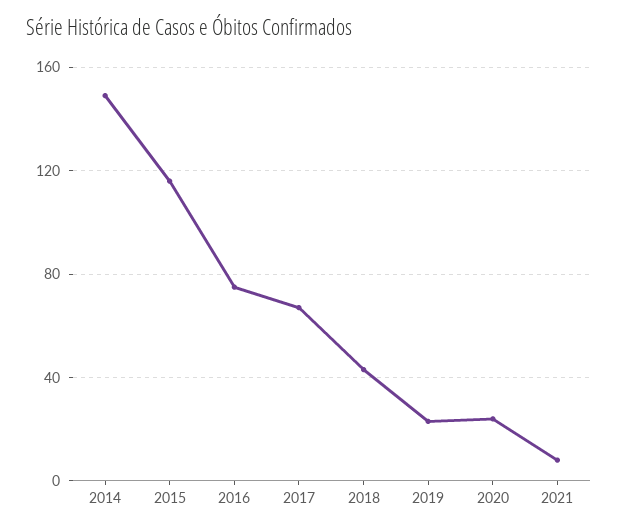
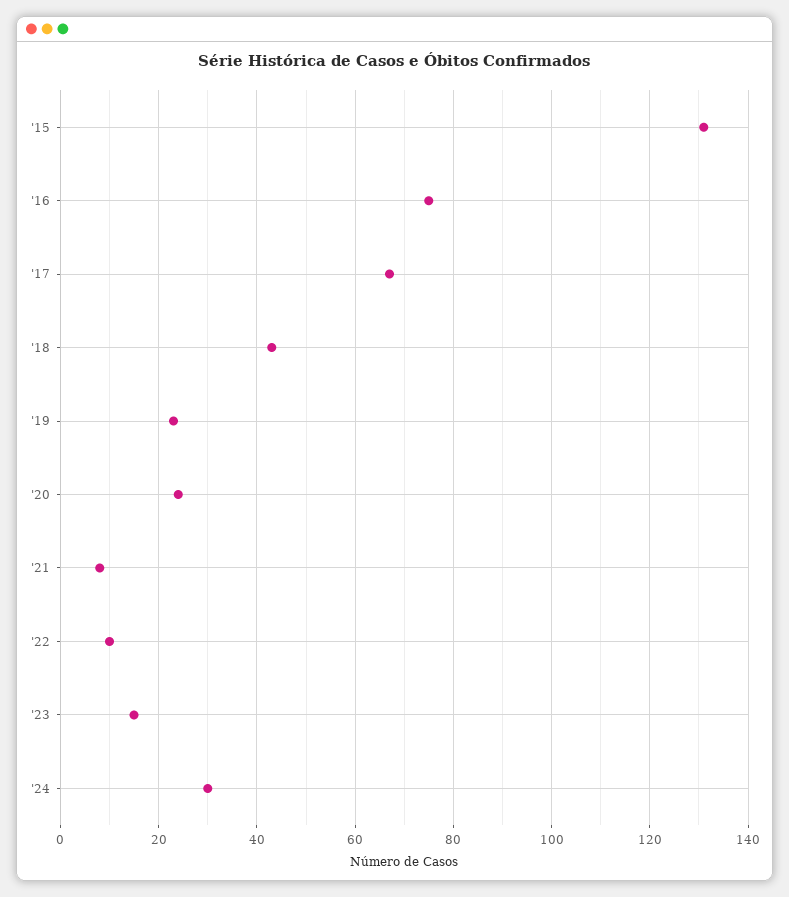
2014: 150 -> none
2015: 115 -> 130
'22: none -> 10
'23: none -> 15
'24: none -> 30

